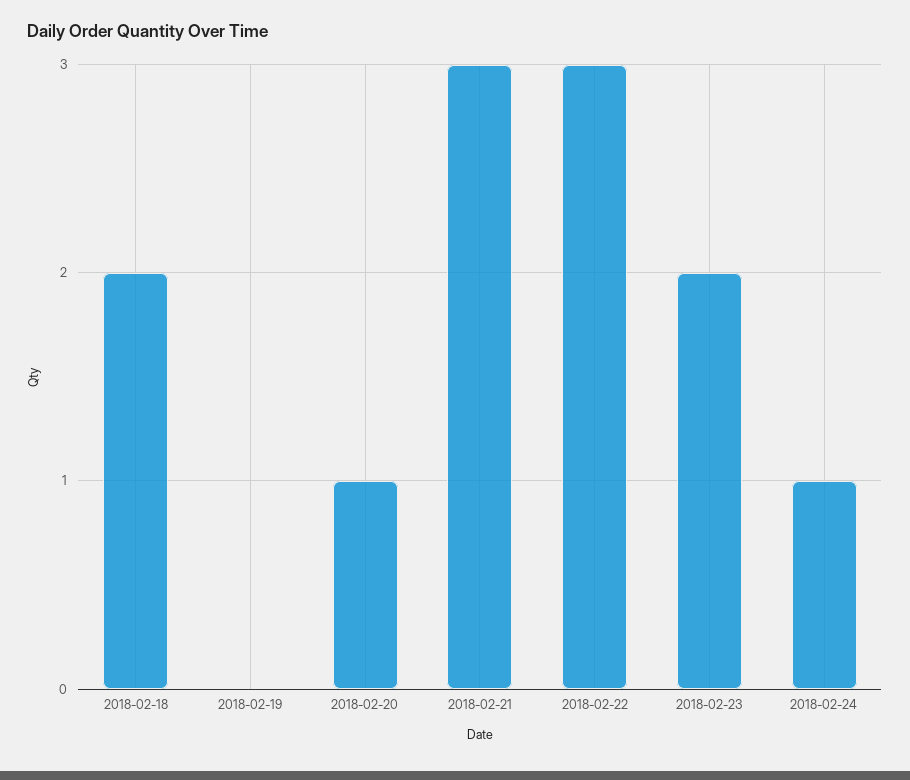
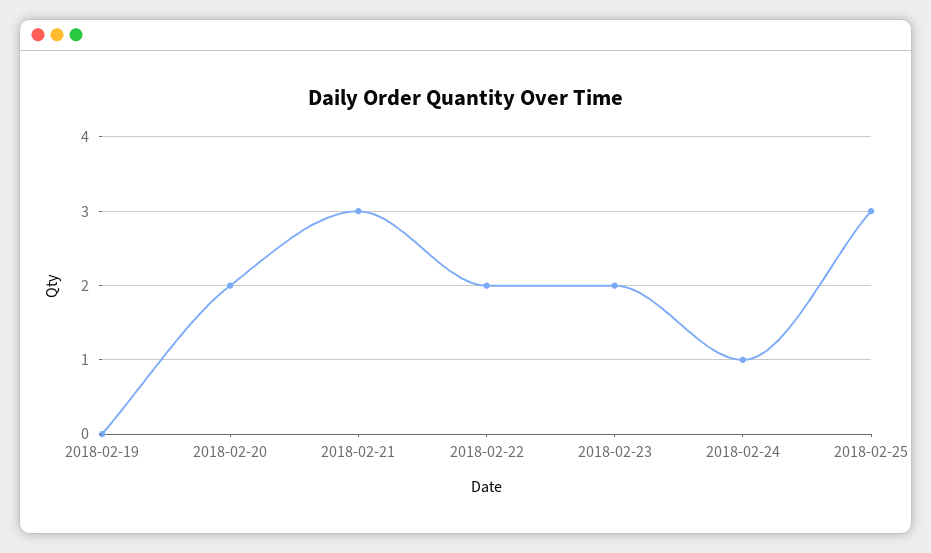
2018-02-18: 2 -> none
2018-02-20: 1 -> 2
2018-02-22: 3 -> 2
2018-02-25: none -> 3

